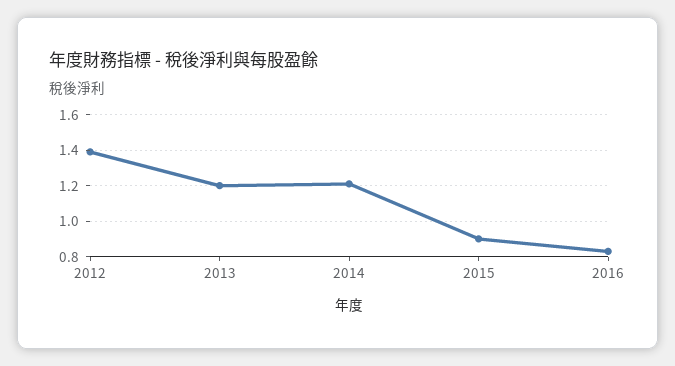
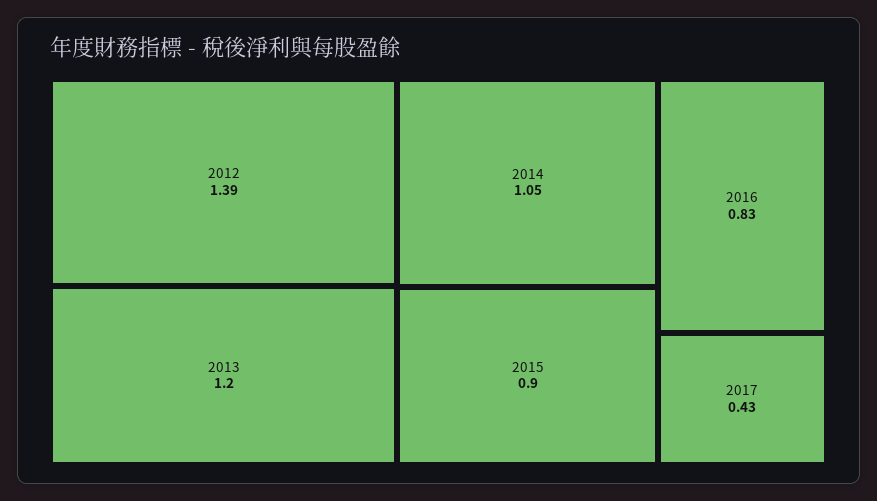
2014: 1.2 -> 1.05
2017: none -> 0.43

